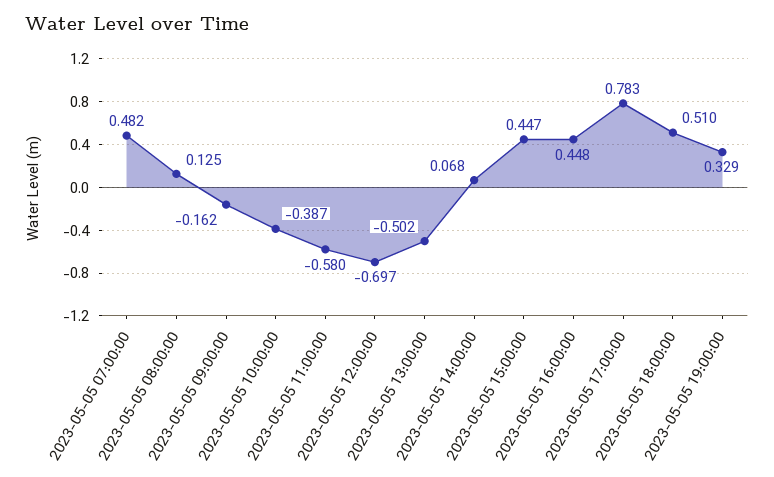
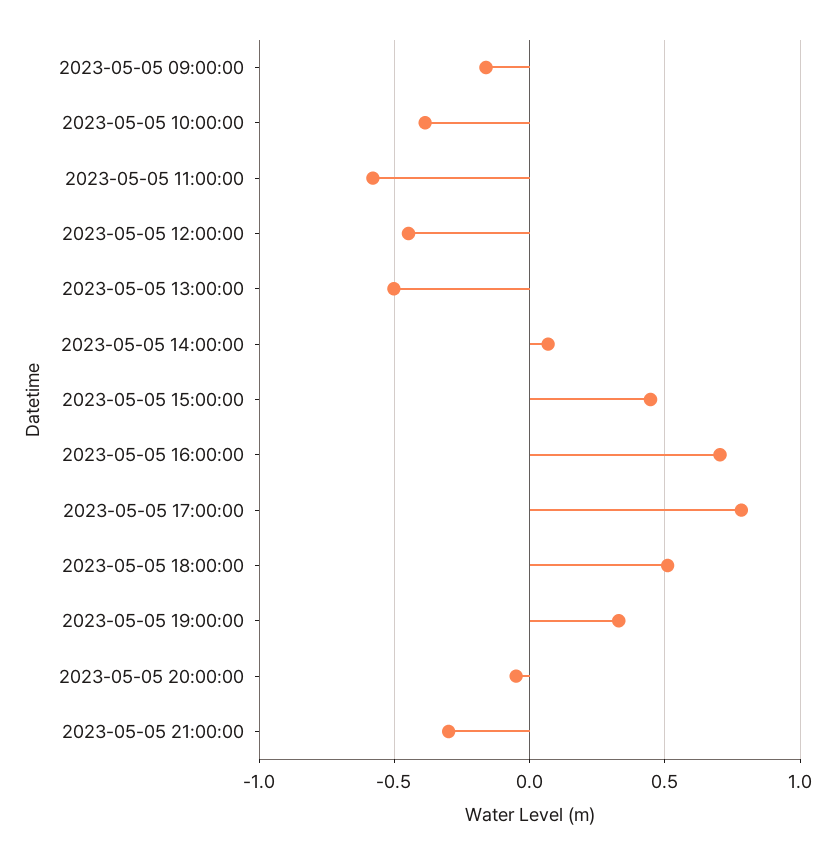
2023-05-05 07:00:00: 0.482 -> none
2023-05-05 08:00:00: 0.125 -> none
2023-05-05 12:00:00: -0.697 -> -0.45
2023-05-05 16:00:00: 0.448 -> 0.7
2023-05-05 20:00:00: none -> -0.05
2023-05-05 21:00:00: none -> -0.3

